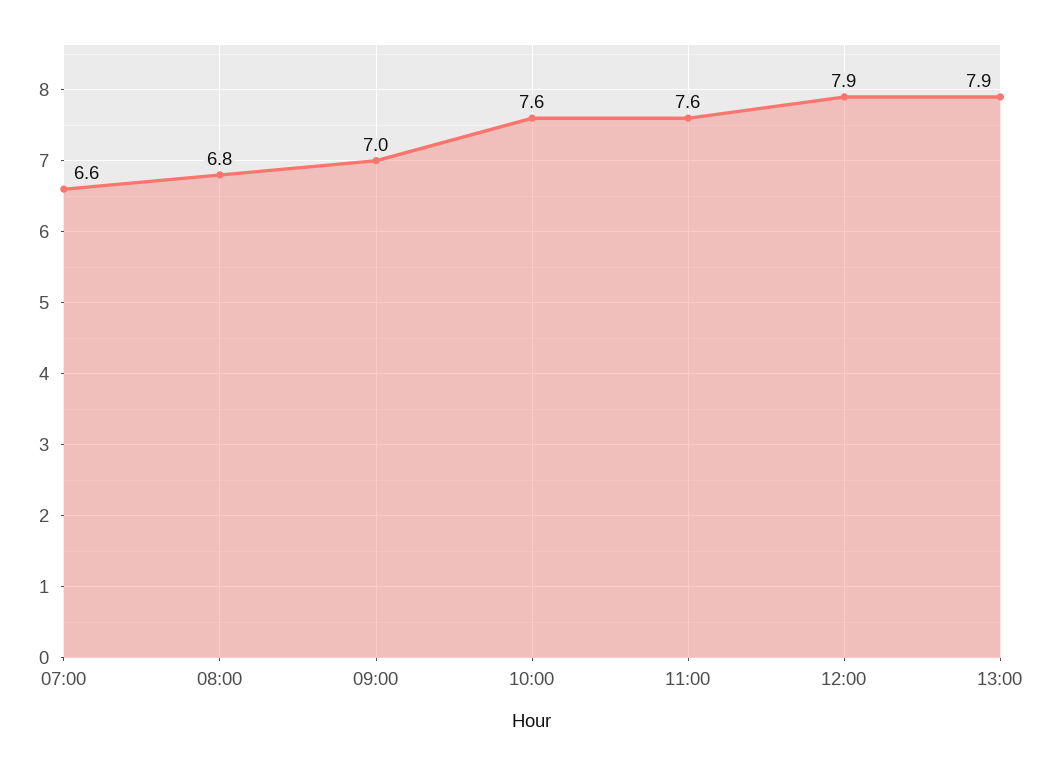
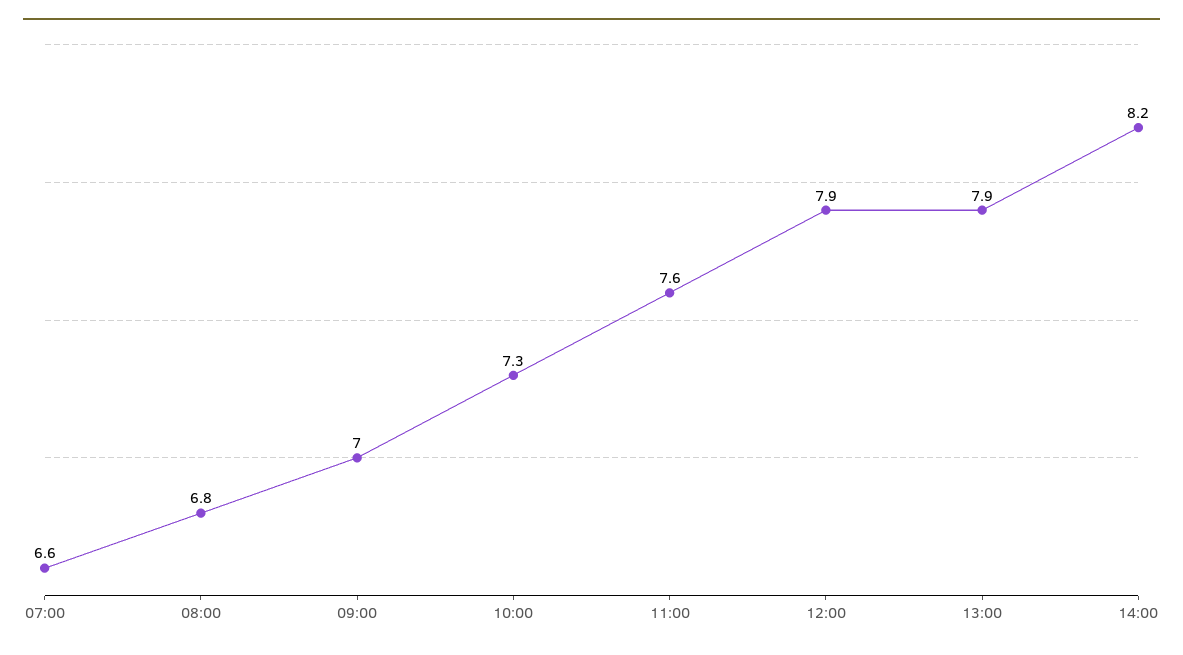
10:00: 7.6 -> 7.3
14:00: none -> 8.2

